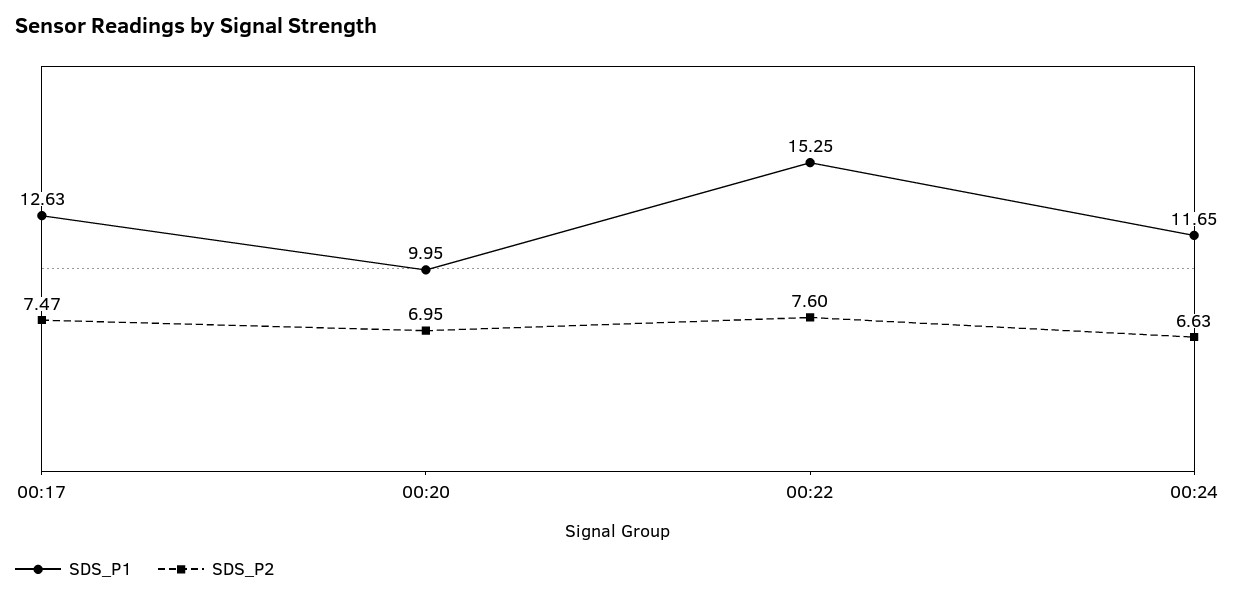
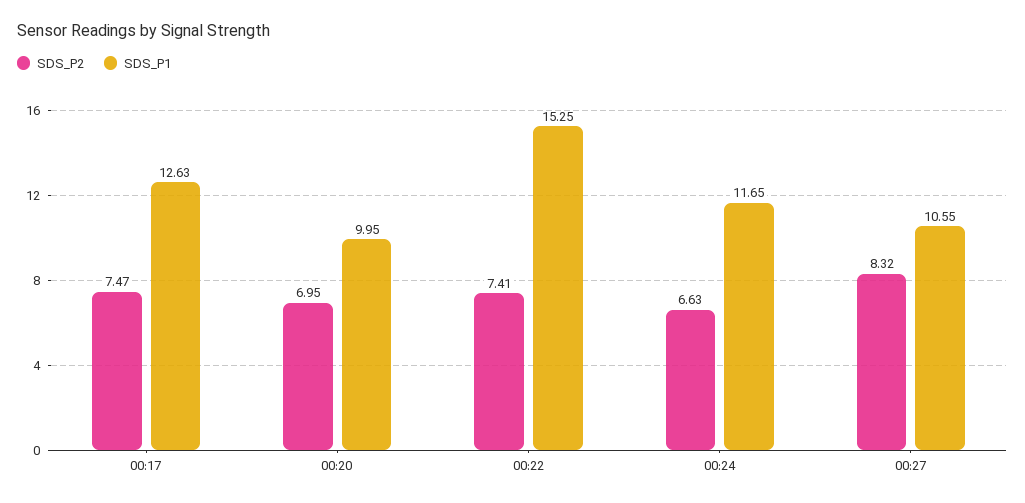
SDS_P2, 00:22: 7.6 -> 7.41
SDS_P2, 00:27: none -> 8.32
SDS_P1, 00:27: none -> 10.55

